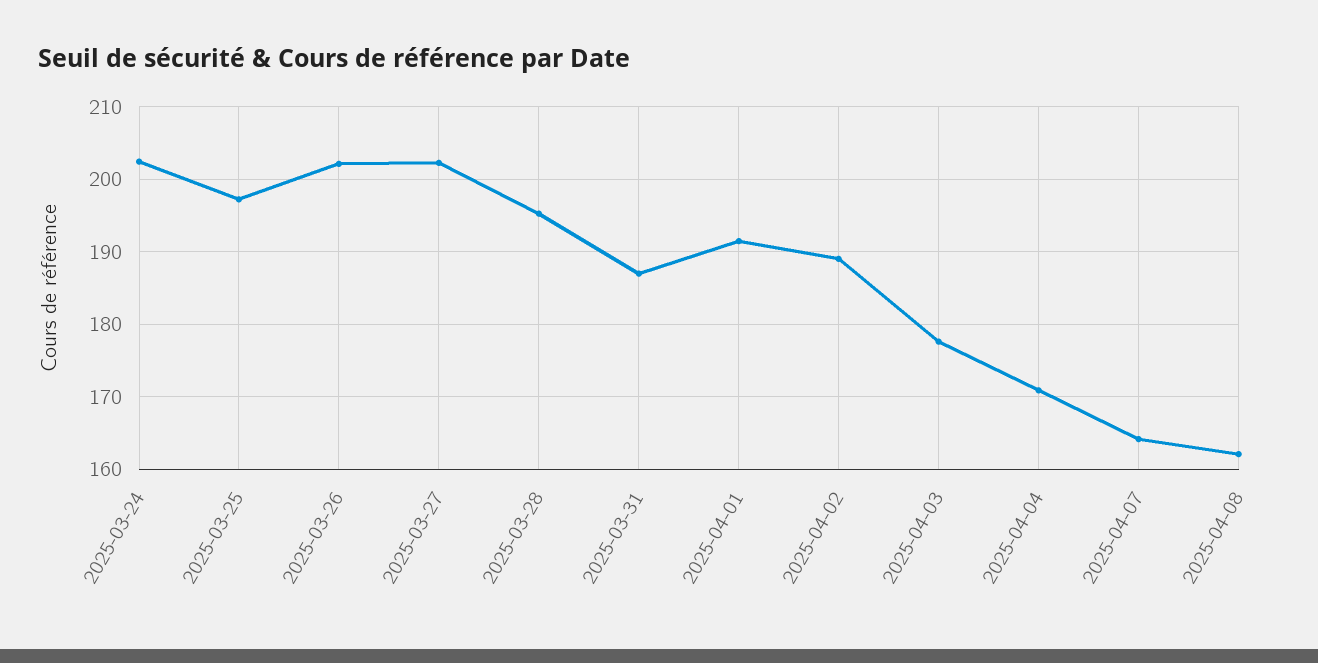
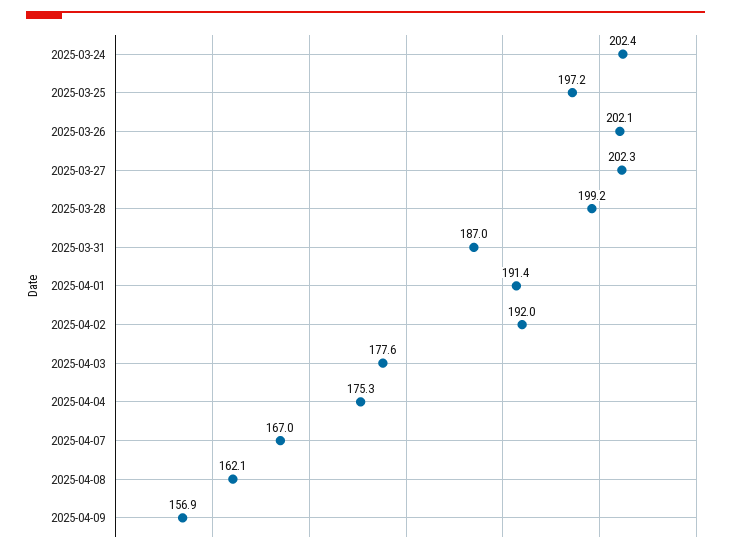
2025-03-28: 195 -> 199.2
2025-04-02: 189 -> 192
2025-04-04: 171 -> 175.3
2025-04-07: 164 -> 167
2025-04-09: none -> 156.9

